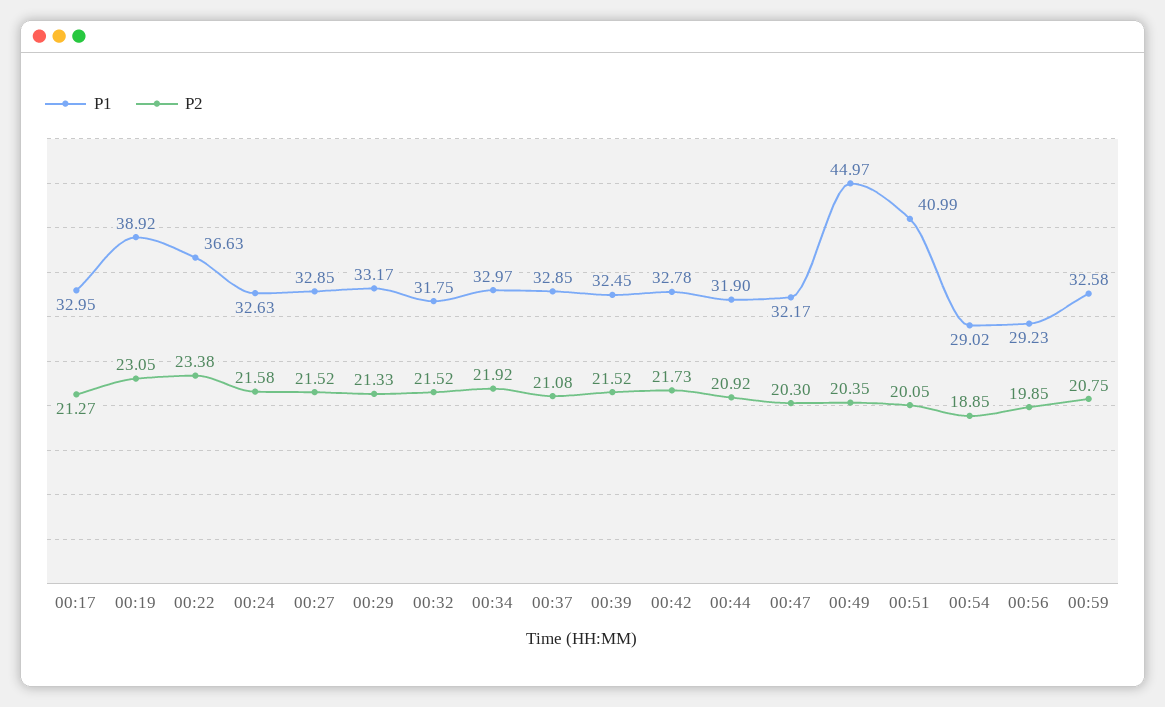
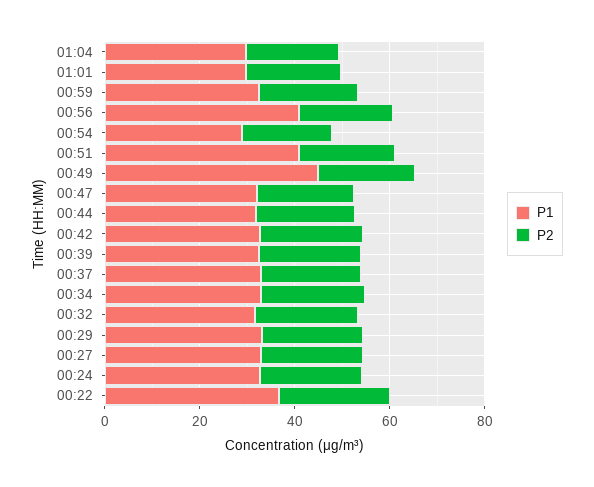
P1, 00:17: 32.95 -> none
P2, 00:17: 21.27 -> none
P1, 00:19: 38.92 -> none
P2, 00:19: 23.05 -> none
P1, 00:56: 29.23 -> 40
P1, 01:04: none -> 30
P2, 01:04: none -> 20
P1, 01:01: none -> 30
P2, 01:01: none -> 20

